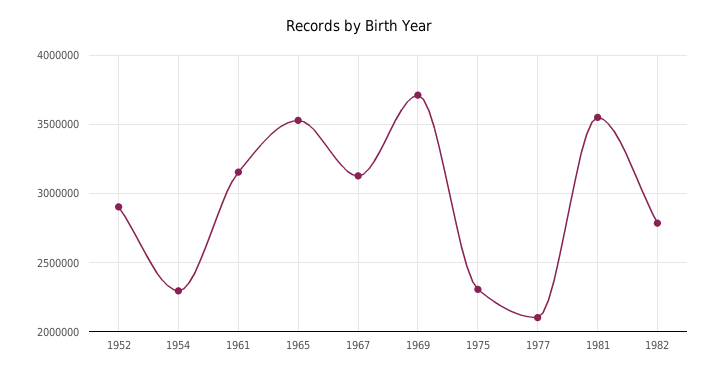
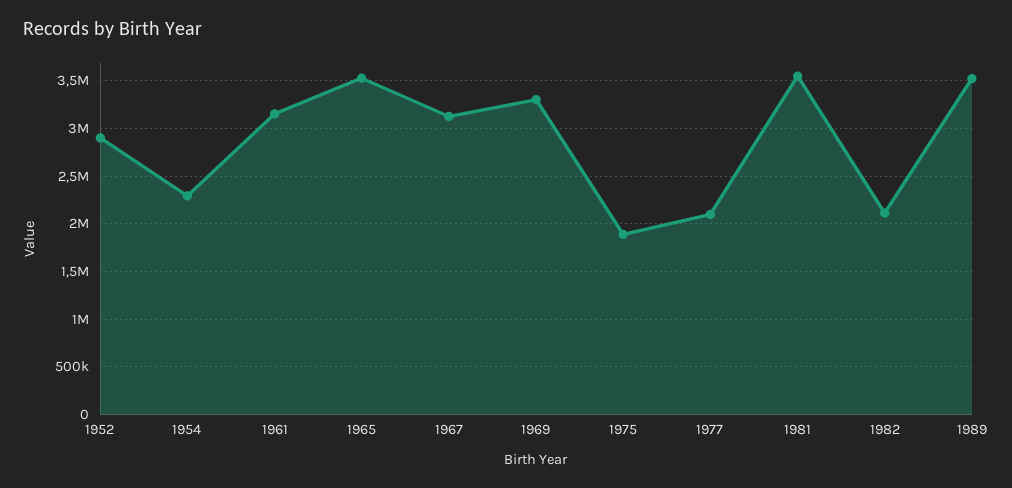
1969: 3700000 -> 3300000
1975: 2300000 -> 1900000
1982: 2800000 -> 2100000
1989: none -> 3500000

